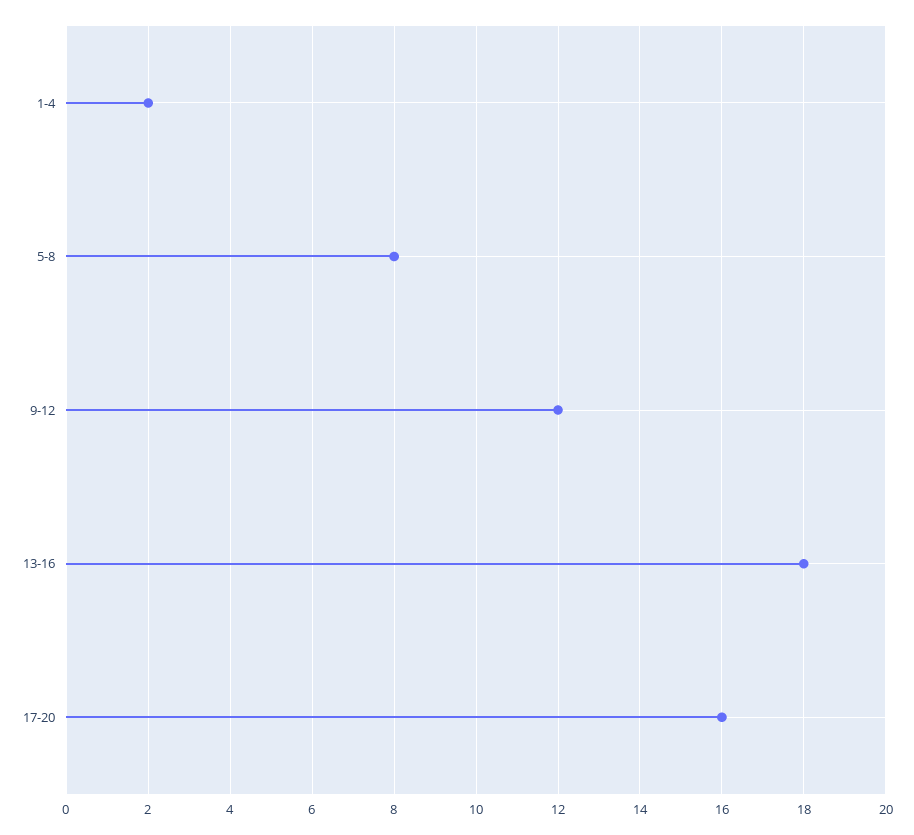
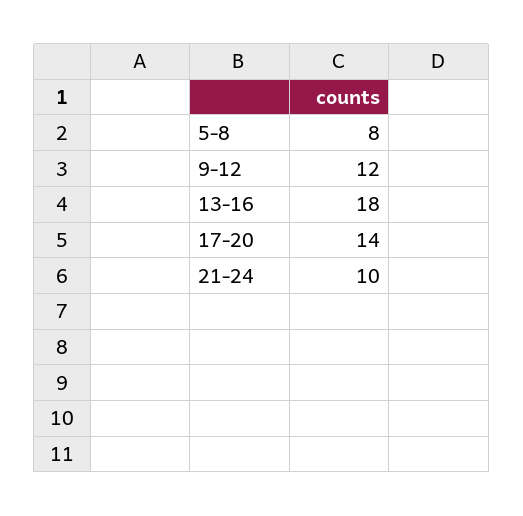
1-4: 2 -> none
17-20: 16 -> 14
21-24: none -> 10

